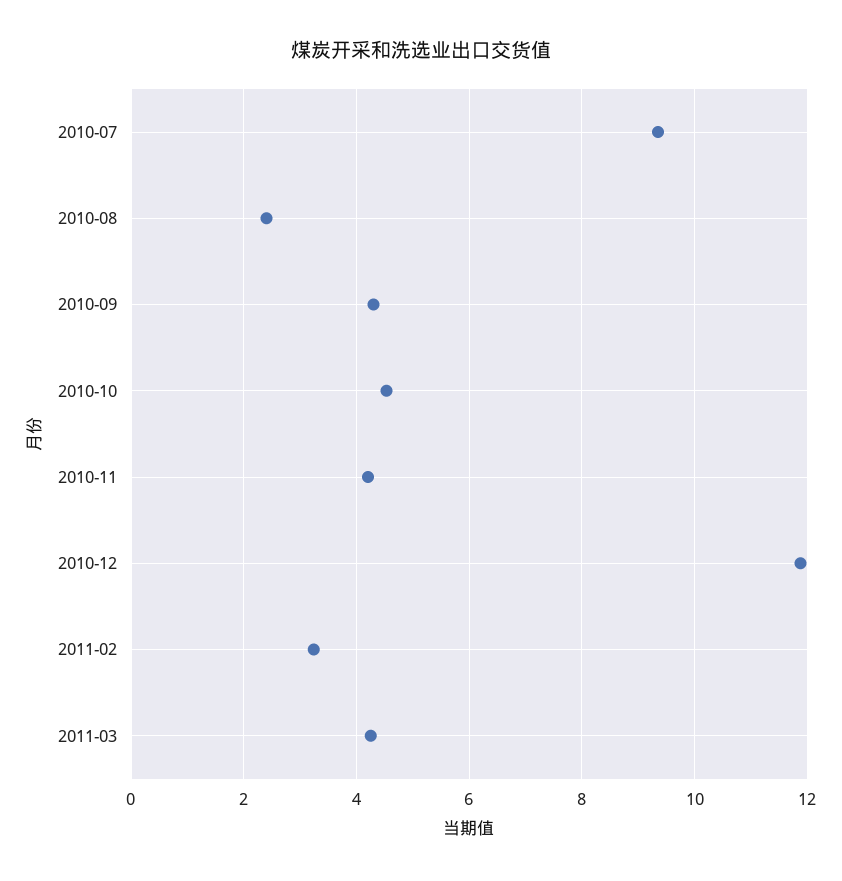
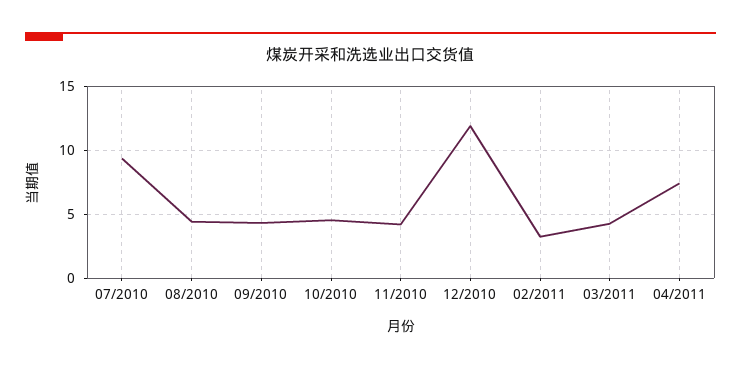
2010-08: 2.4 -> 4.5
04/2011: none -> 7.5

